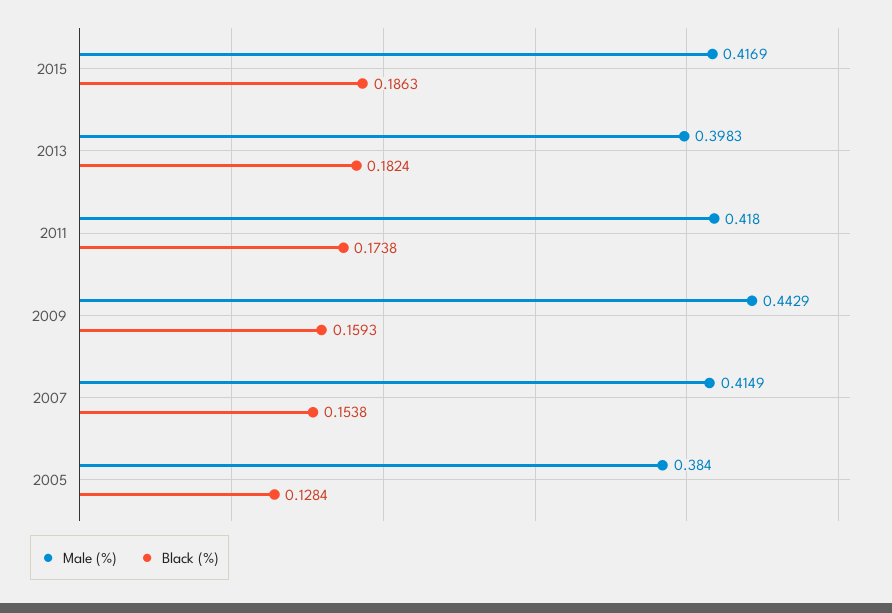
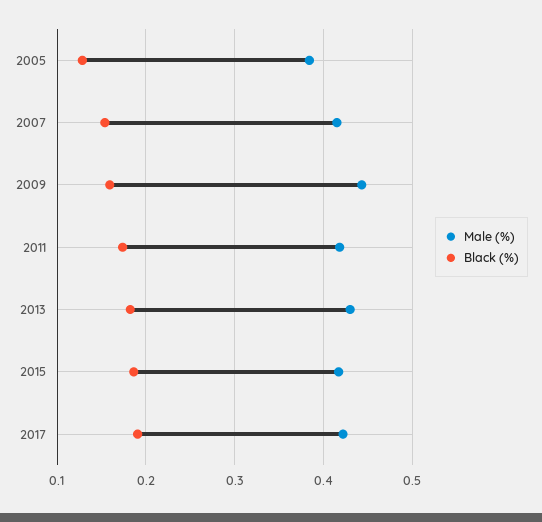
Male (%), 2013: 0.3983 -> 0.43
Male (%), 2017: none -> 0.42
Black (%), 2017: none -> 0.19

